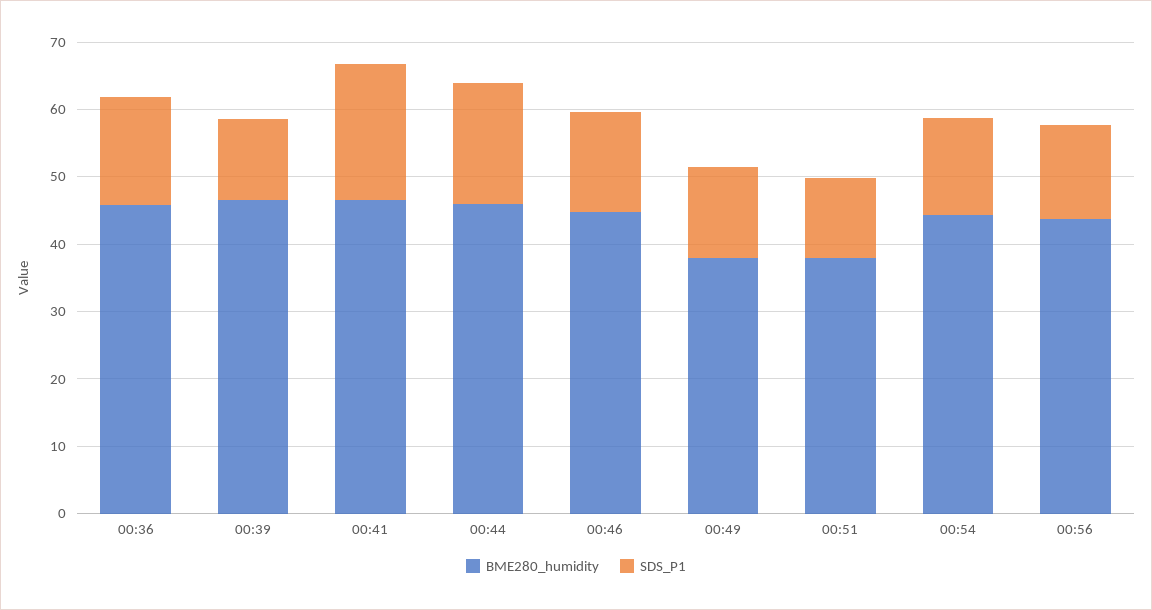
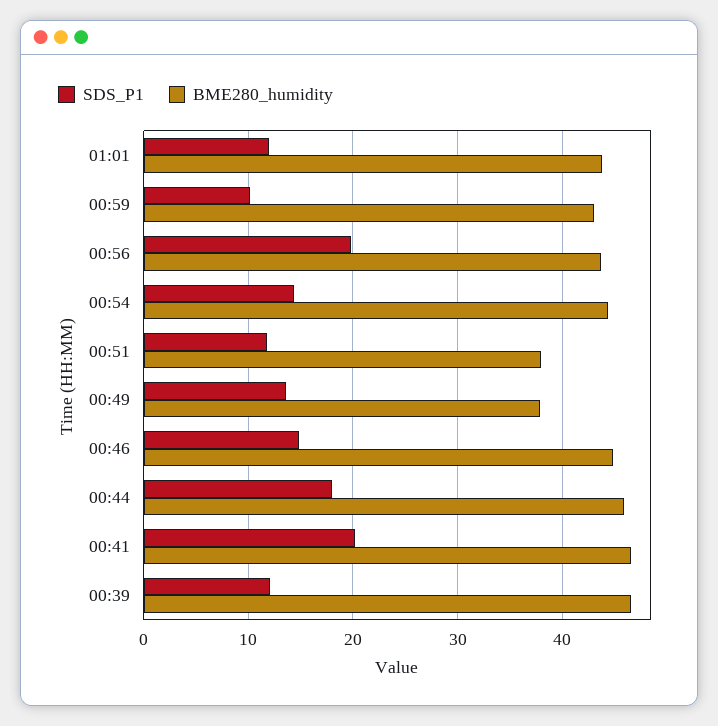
BME280_humidity, 00:36: 46 -> none
SDS_P1, 00:36: 16 -> none
SDS_P1, 00:56: 14 -> 20
SDS_P1, 01:01: none -> 12
BME280_humidity, 01:01: none -> 44
SDS_P1, 00:59: none -> 10
BME280_humidity, 00:59: none -> 43

